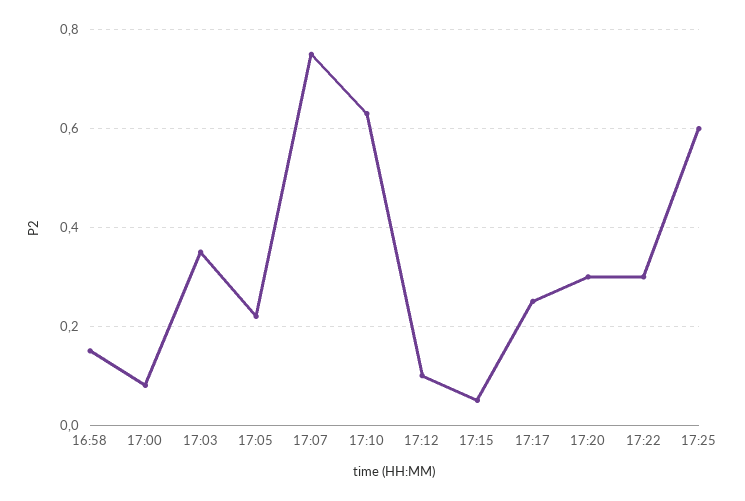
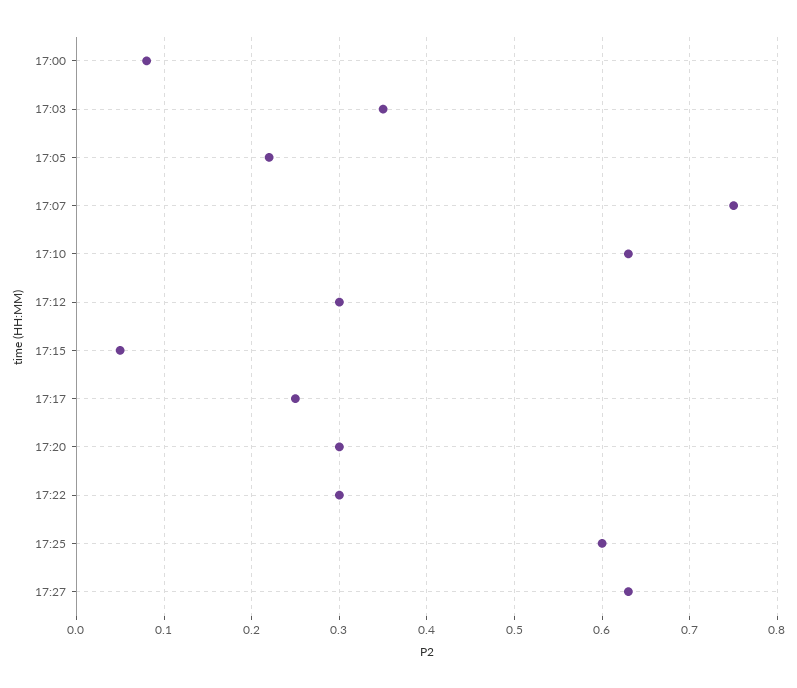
16:58: 0.15 -> none
17:12: 0.1 -> 0.3
17:27: none -> 0.63

